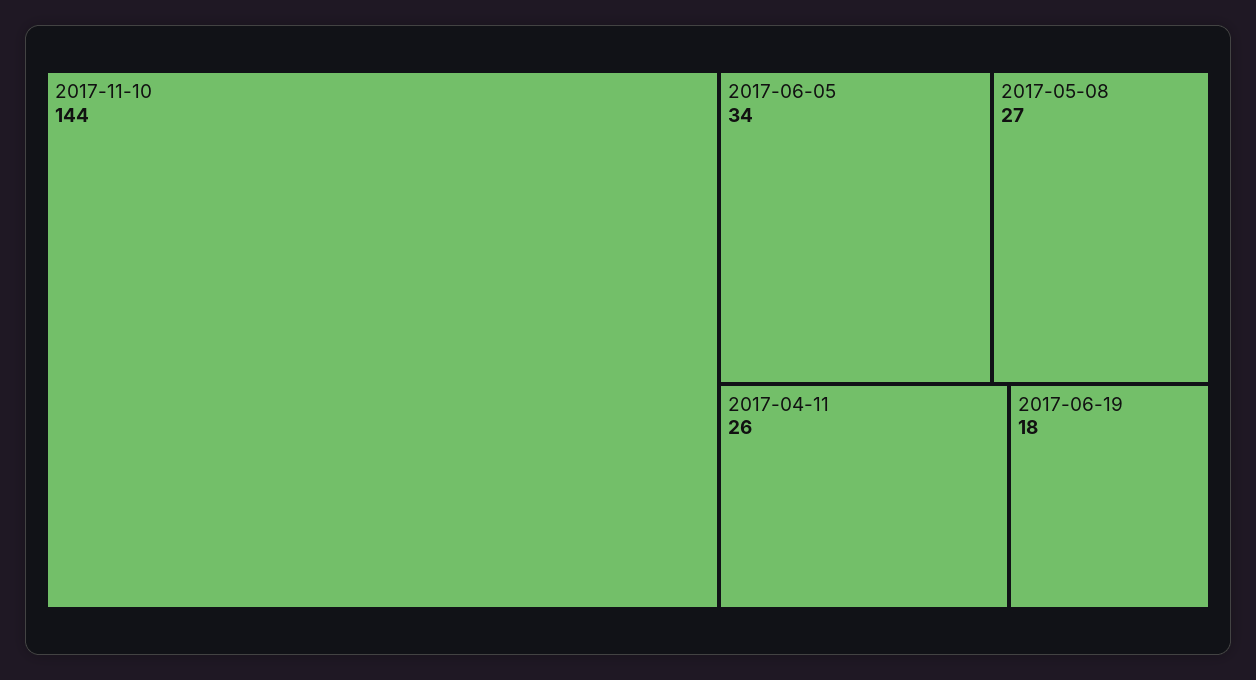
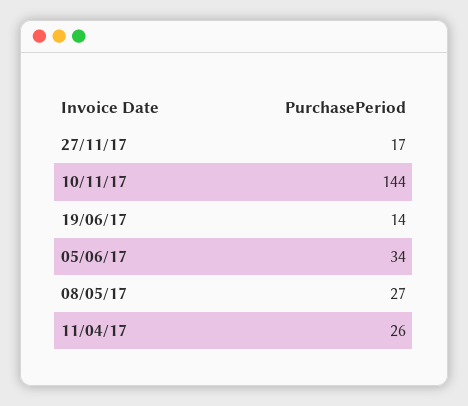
2017-06-19: 18 -> 14
27/11/17: none -> 17

